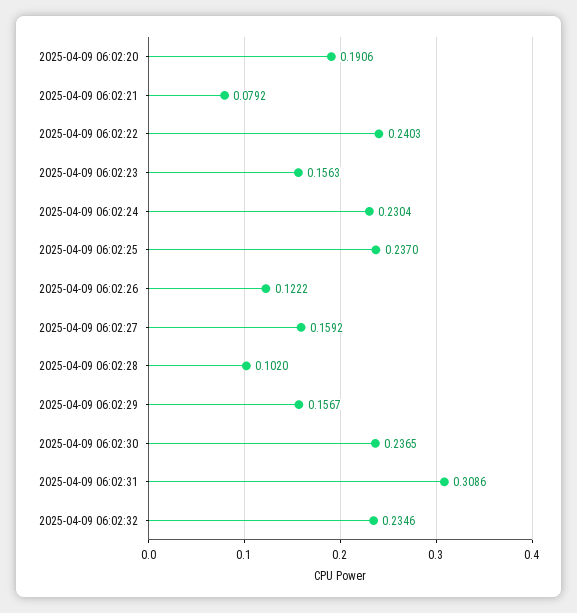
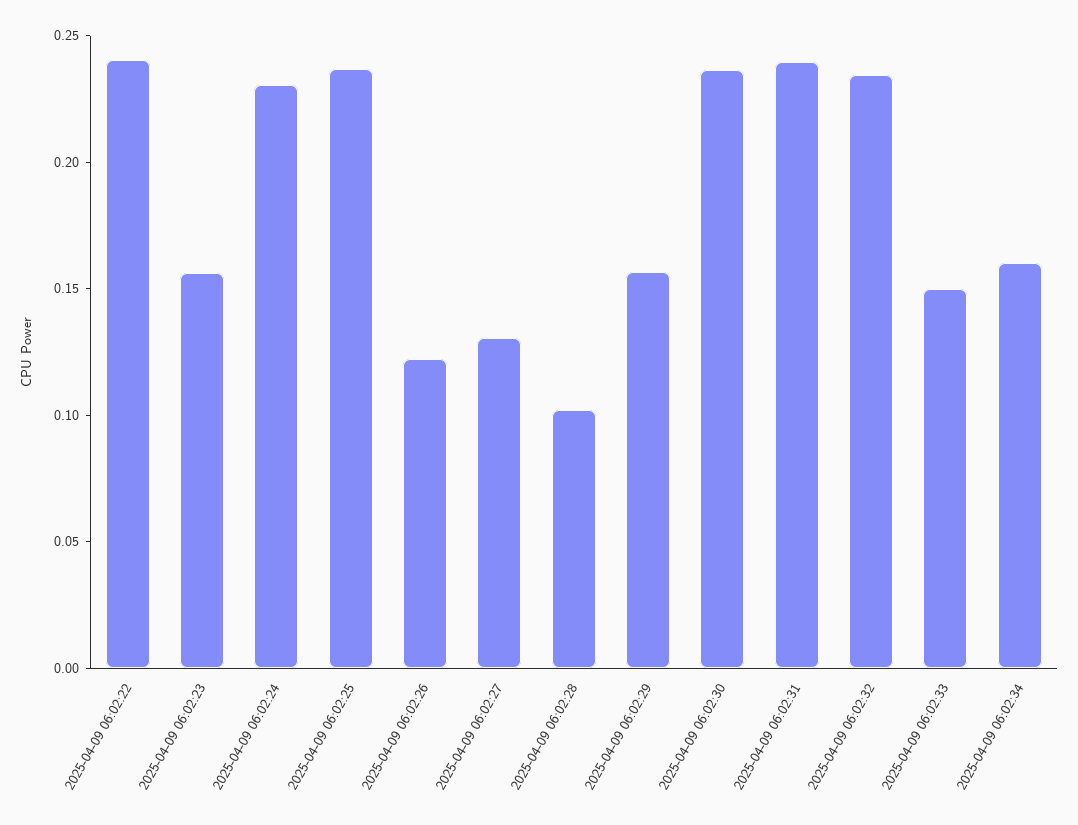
2025-04-09 06:02:20: 0.1906 -> none
2025-04-09 06:02:21: 0.0792 -> none
2025-04-09 06:02:27: 0.1592 -> 0.13
2025-04-09 06:02:31: 0.3086 -> 0.24
2025-04-09 06:02:33: none -> 0.15
2025-04-09 06:02:34: none -> 0.16

